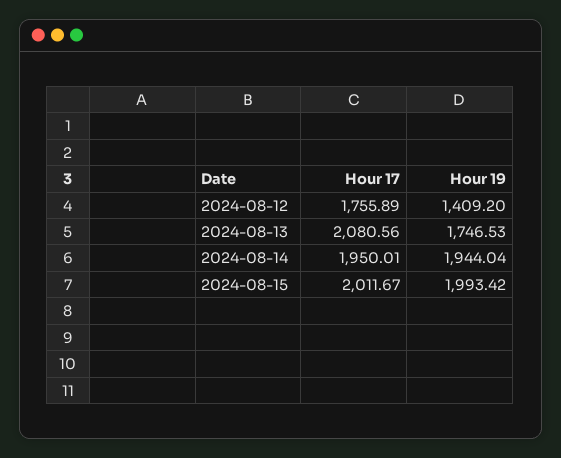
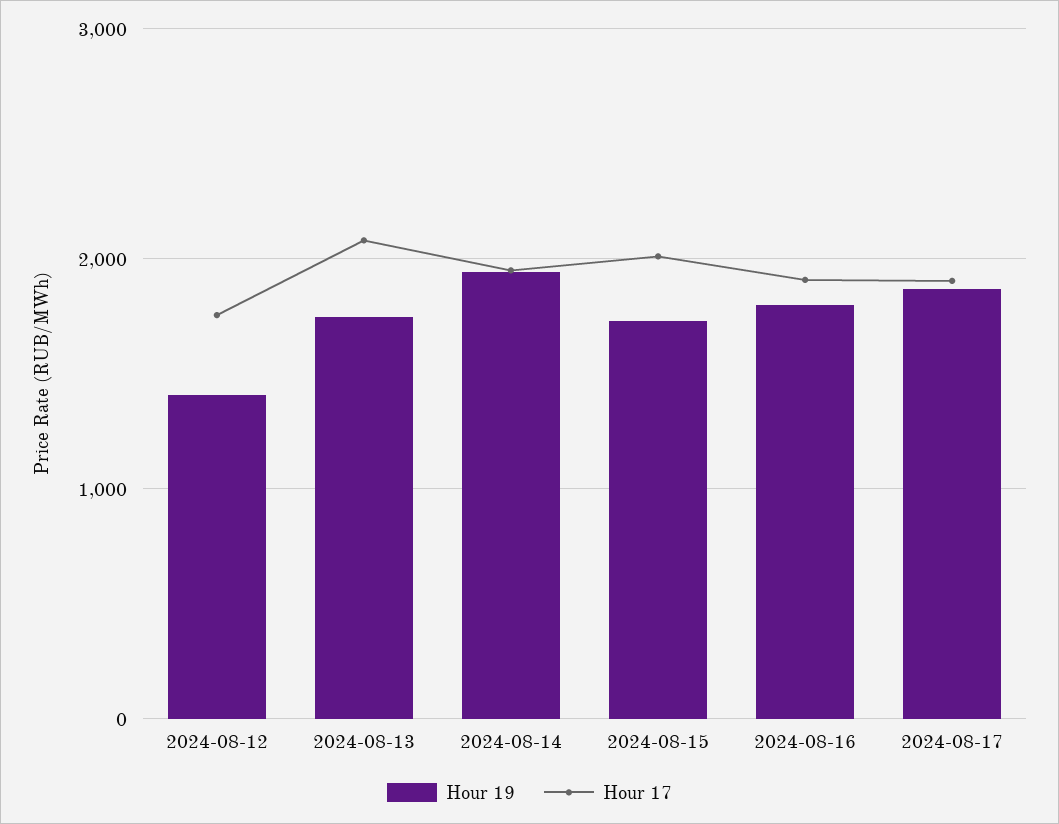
Hour 19, 2024-08-15: 1993.42 -> 1700
Hour 19, 2024-08-16: none -> 1800
Hour 17, 2024-08-16: none -> 1900
Hour 19, 2024-08-17: none -> 1900
Hour 17, 2024-08-17: none -> 1900

